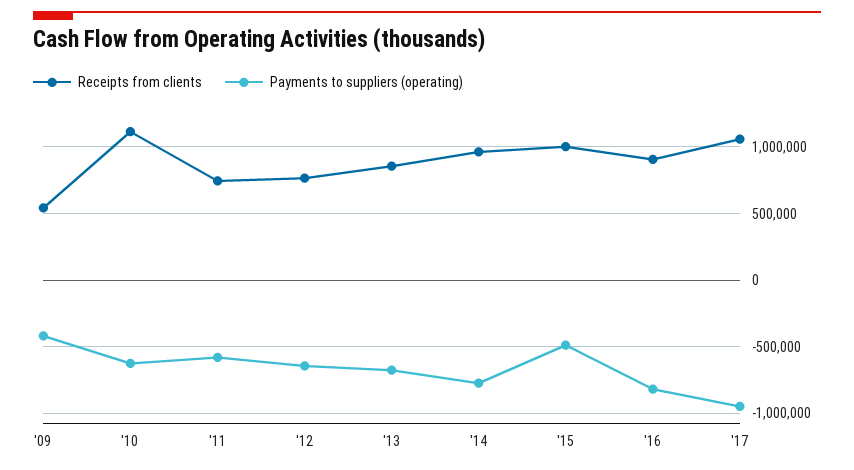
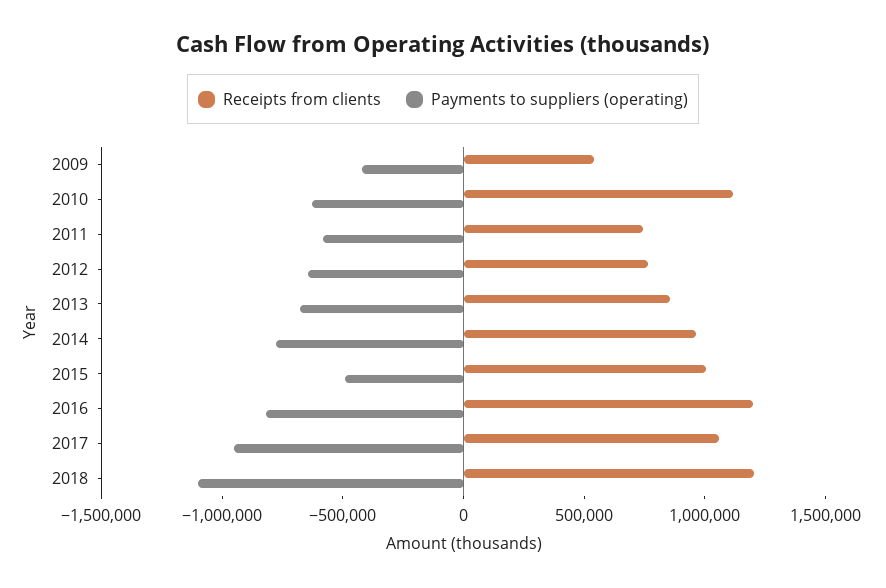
Receipts from clients, '16: 900000 -> 1200000
Receipts from clients, 2018: none -> 1200000
Payments to suppliers (operating), 2018: none -> -1100000

